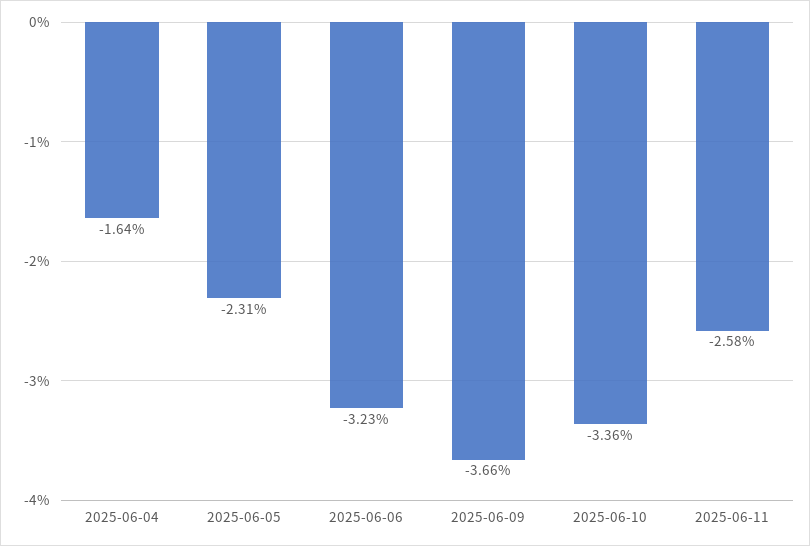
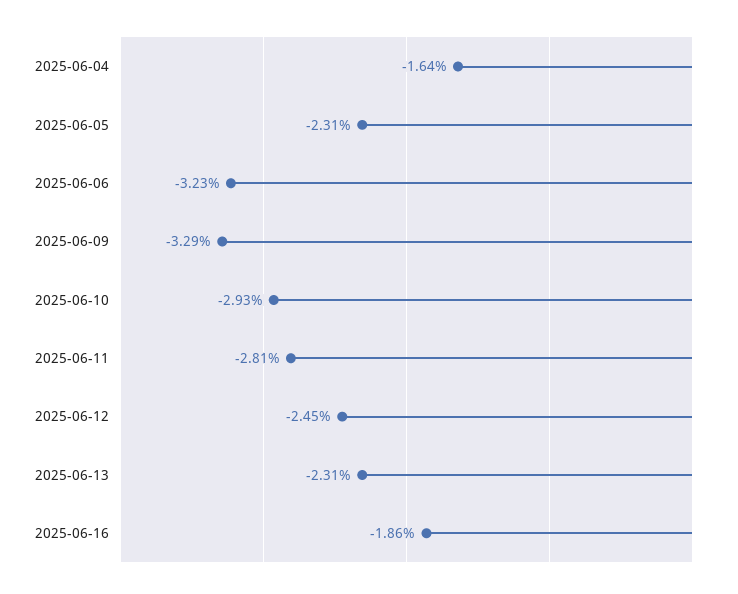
2025-06-09: -3.66 -> -3.29
2025-06-10: -3.36 -> -2.93
2025-06-11: -2.58 -> -2.81
2025-06-12: none -> -2.45
2025-06-13: none -> -2.31
2025-06-16: none -> -1.86

